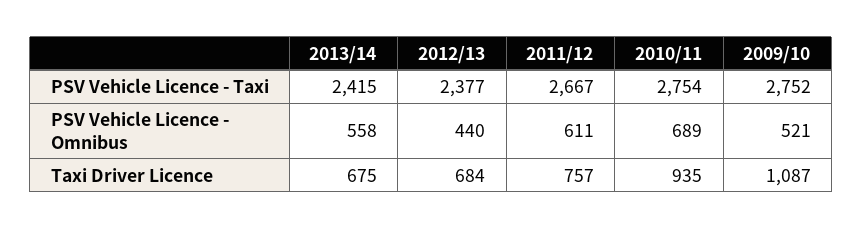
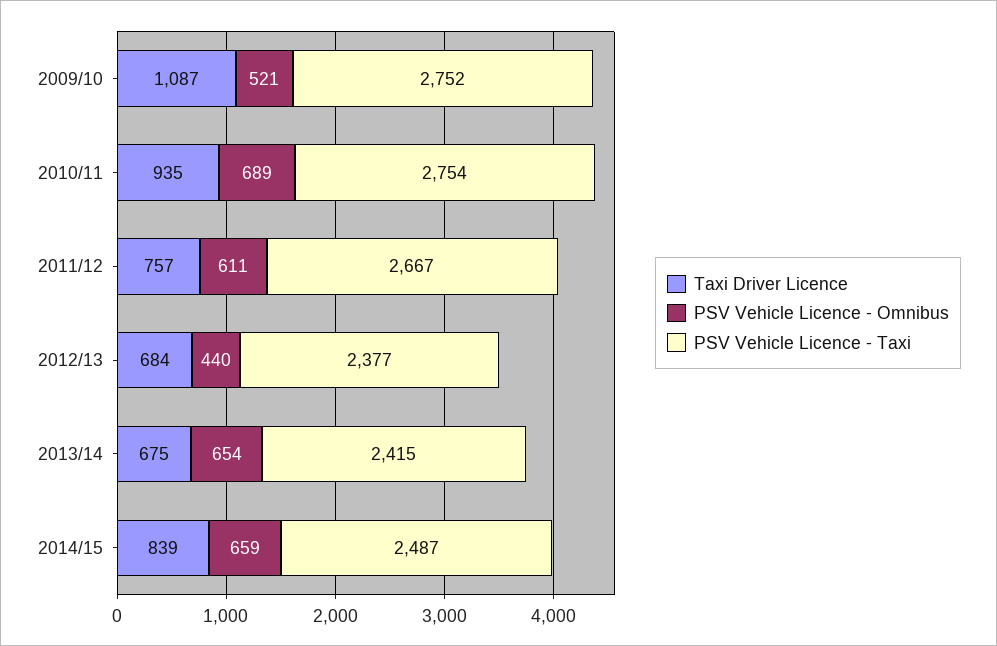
PSV Vehicle Licence - Omnibus, 2013/14: 558 -> 654
Taxi Driver Licence, 2014/15: none -> 839
PSV Vehicle Licence - Omnibus, 2014/15: none -> 659
PSV Vehicle Licence - Taxi, 2014/15: none -> 2487

